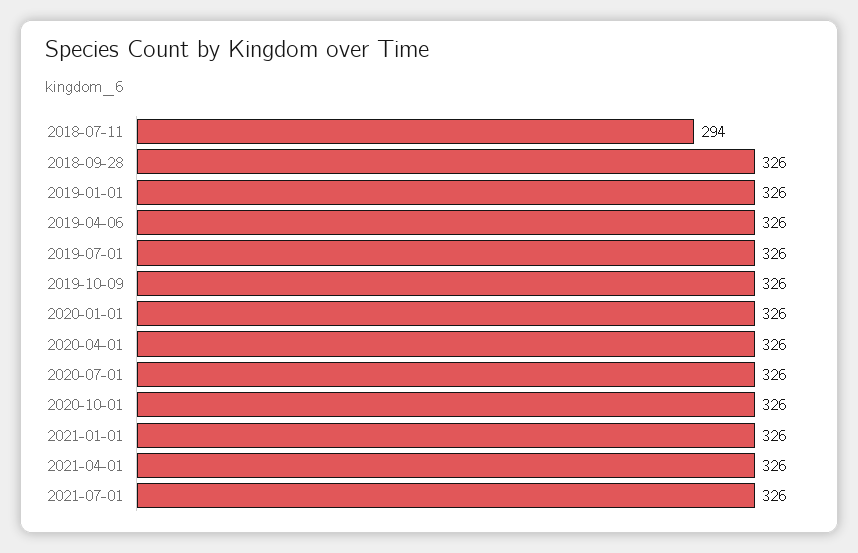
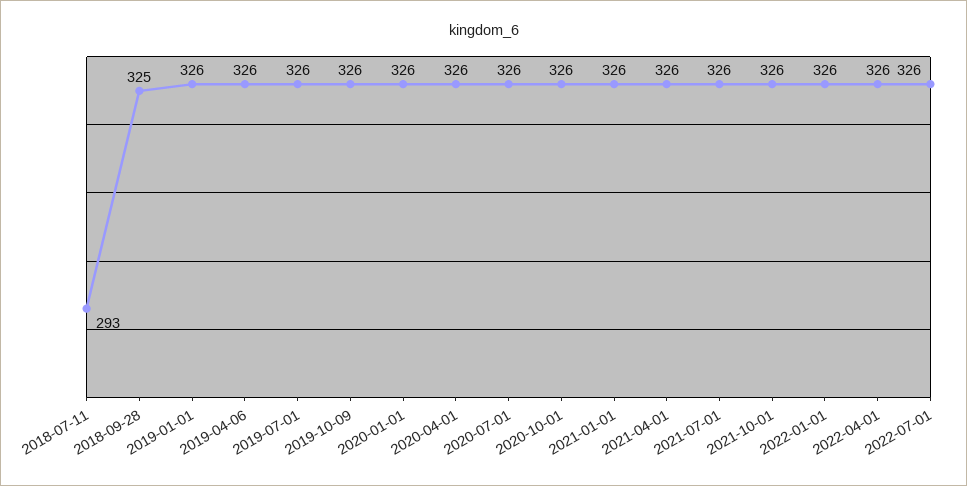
2018-07-11: 294 -> 293
2018-09-28: 326 -> 325
2021-10-01: none -> 326
2022-01-01: none -> 326
2022-04-01: none -> 326
2022-07-01: none -> 326

